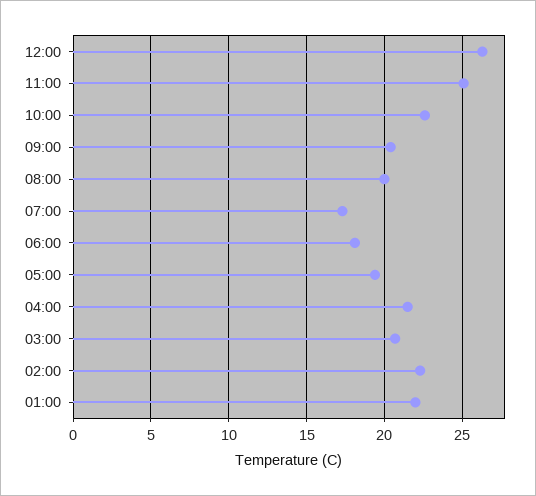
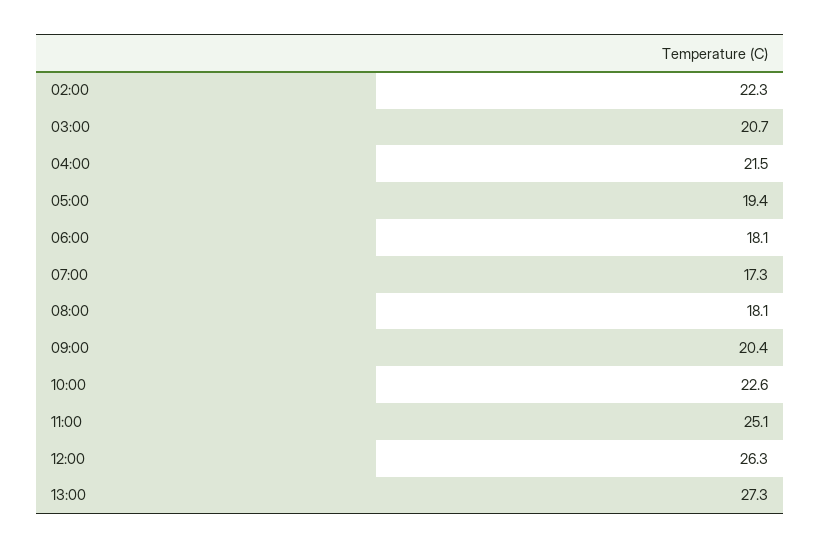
08:00: 20 -> 18.1
01:00: 22 -> none
13:00: none -> 27.3

